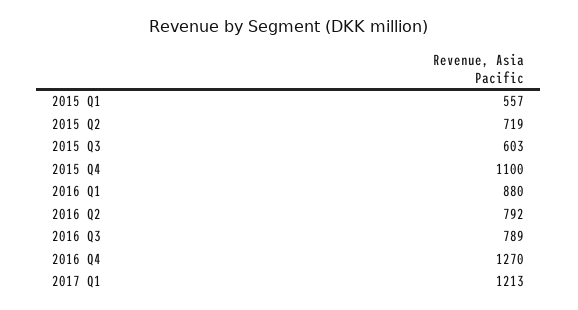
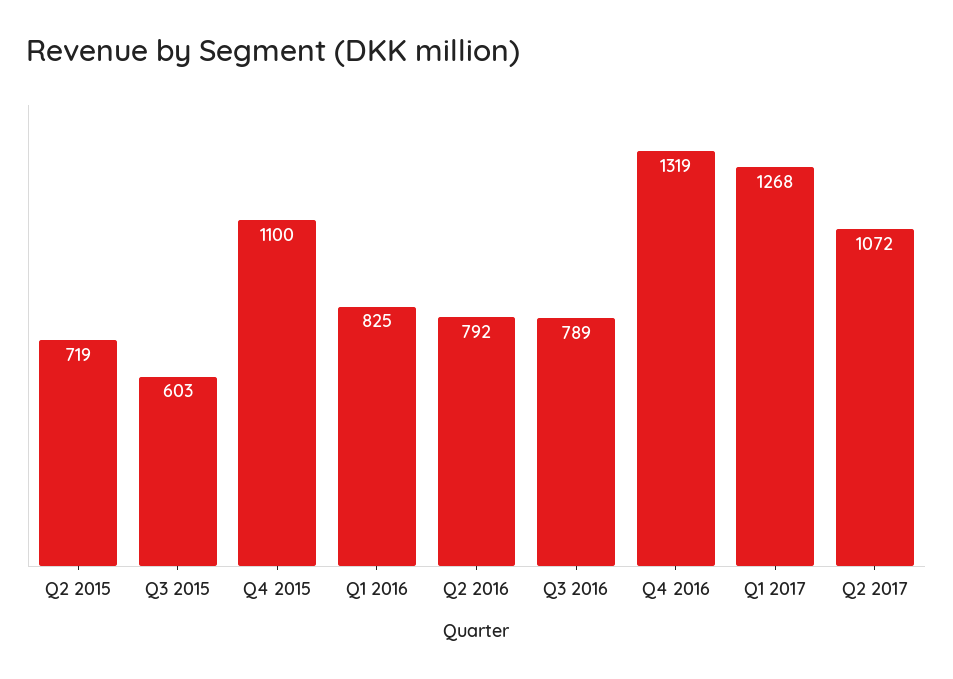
2015 Q1: 557 -> none
2016 Q1: 880 -> 825
2016 Q4: 1270 -> 1319
2017 Q1: 1213 -> 1268
Q2 2017: none -> 1072

